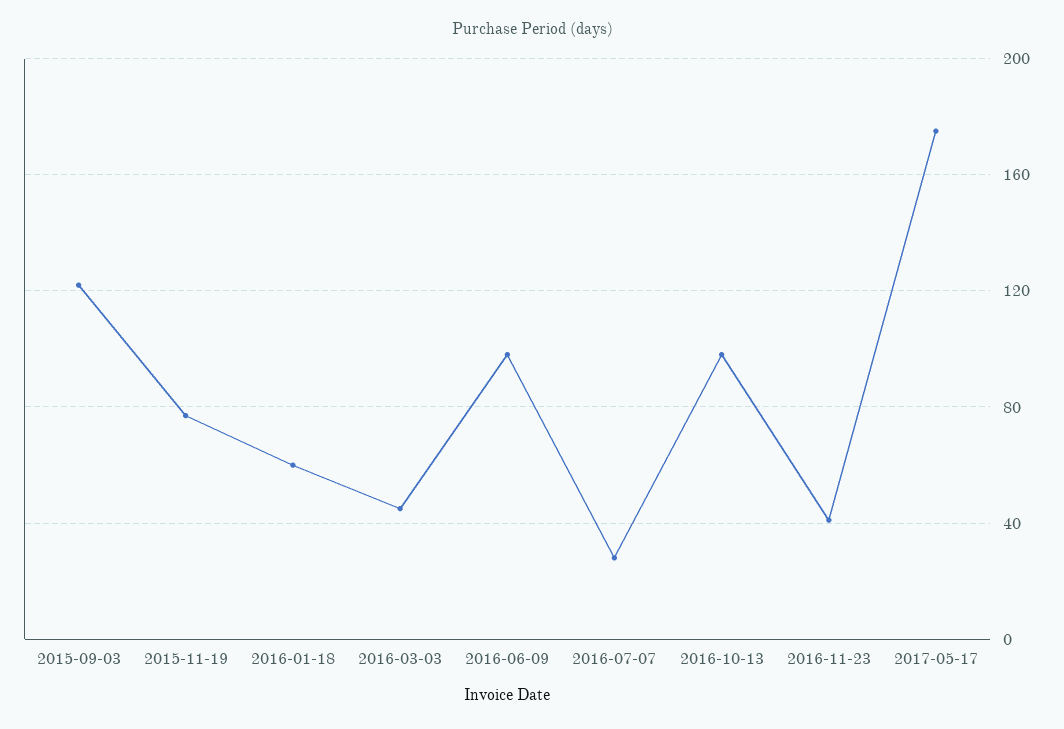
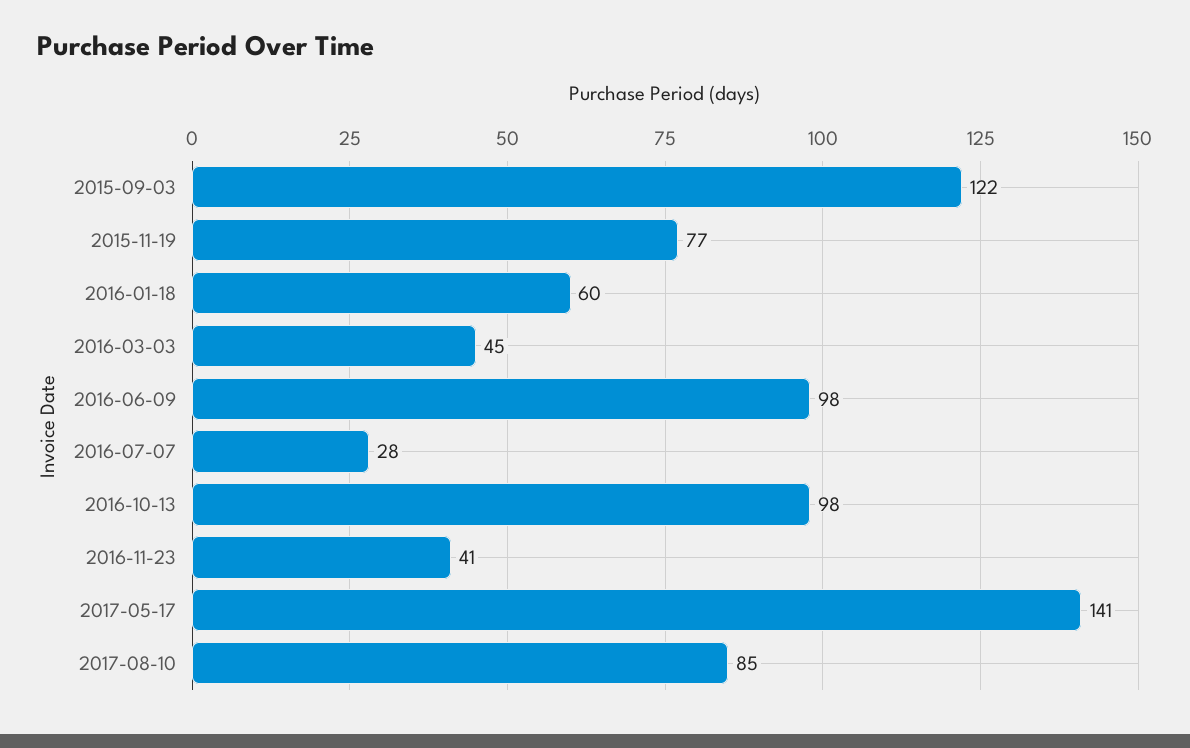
2017-05-17: 175 -> 141
2017-08-10: none -> 85

